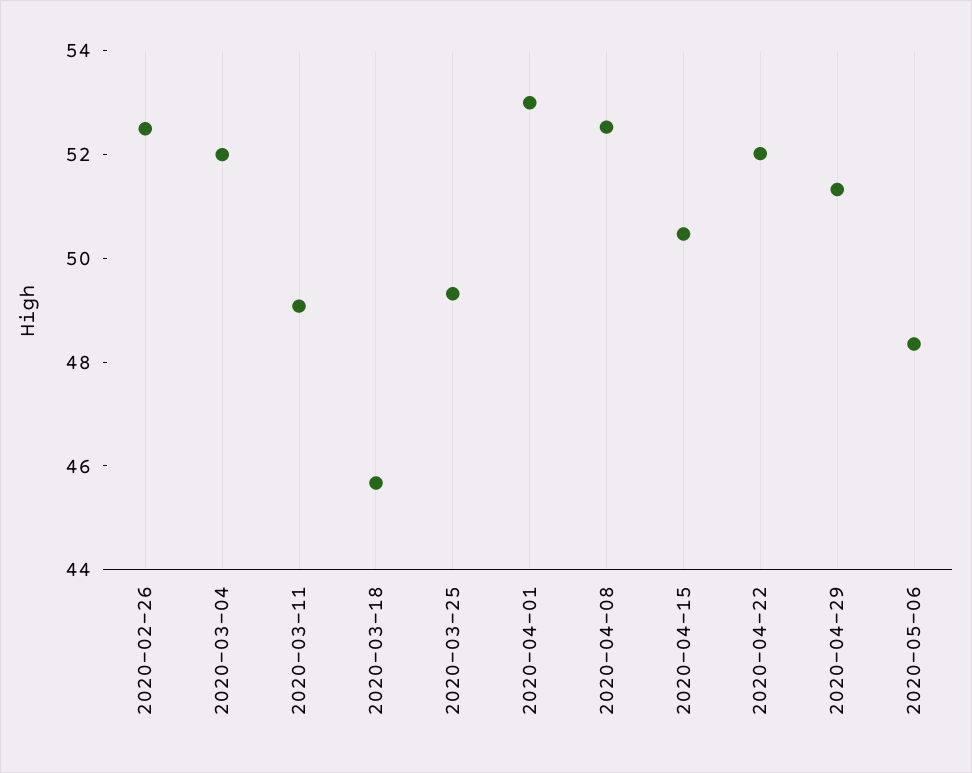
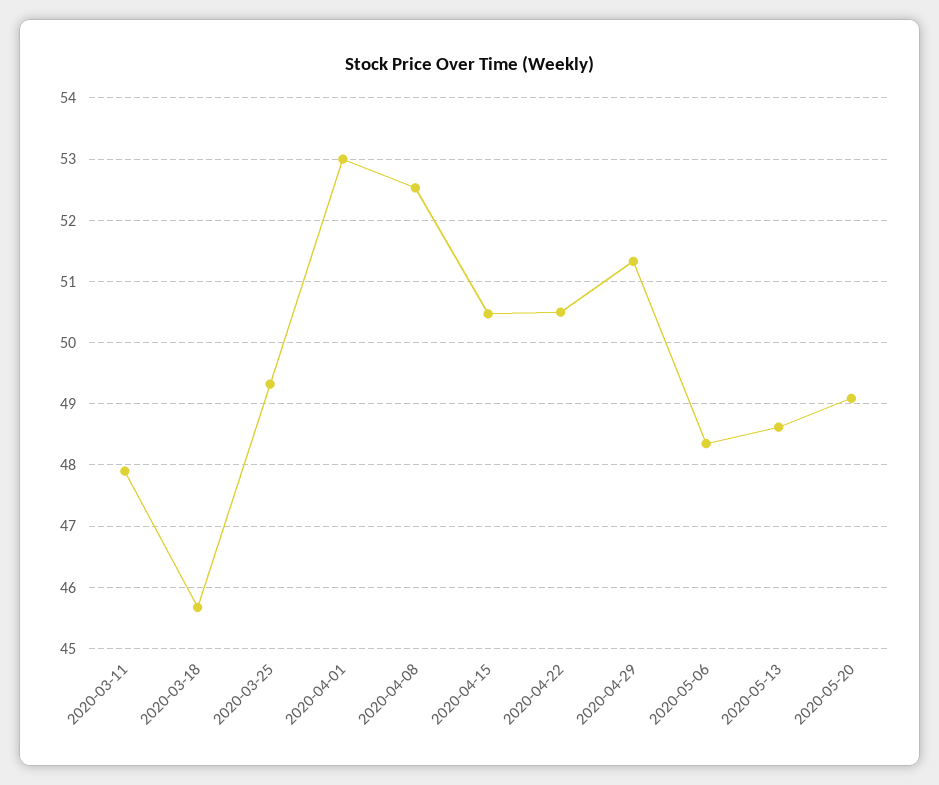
2020-02-26: 52.5 -> none
2020-03-04: 52 -> none
2020-03-11: 49 -> 47.9
2020-04-22: 52 -> 50.5
2020-05-13: none -> 48.6
2020-05-20: none -> 49.1

